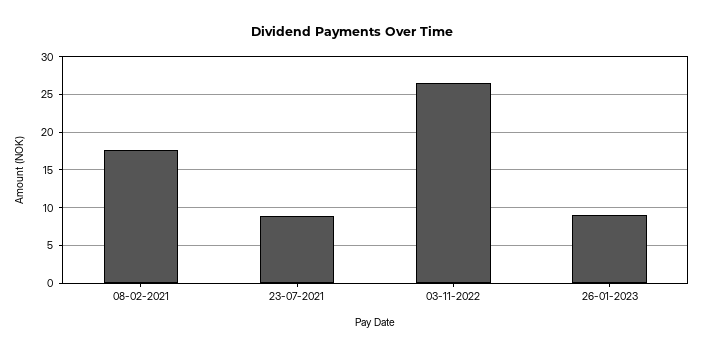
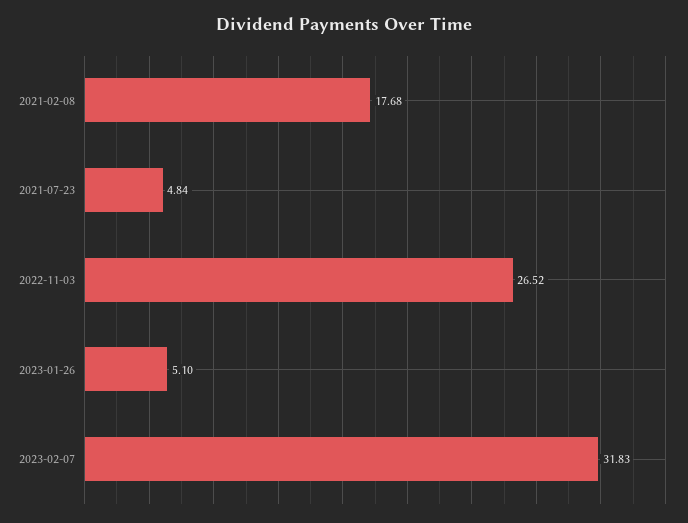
23-07-2021: 9 -> 4.84
26-01-2023: 9 -> 5.1
2023-02-07: none -> 31.83

